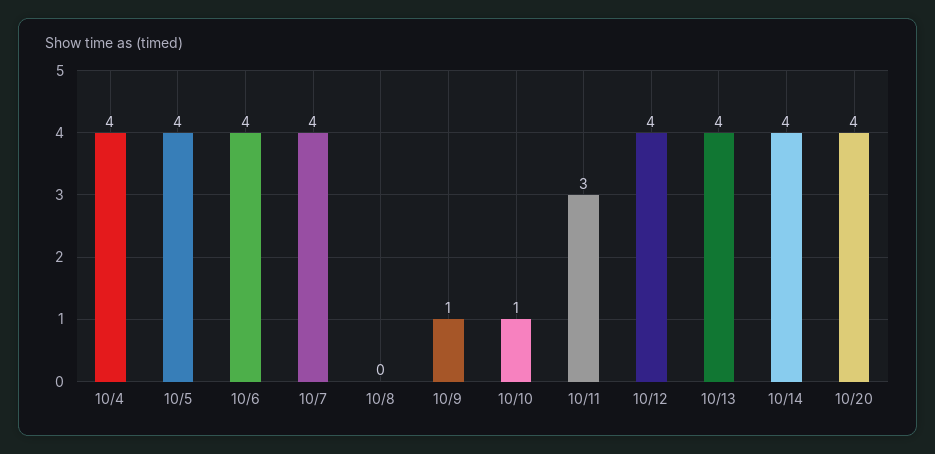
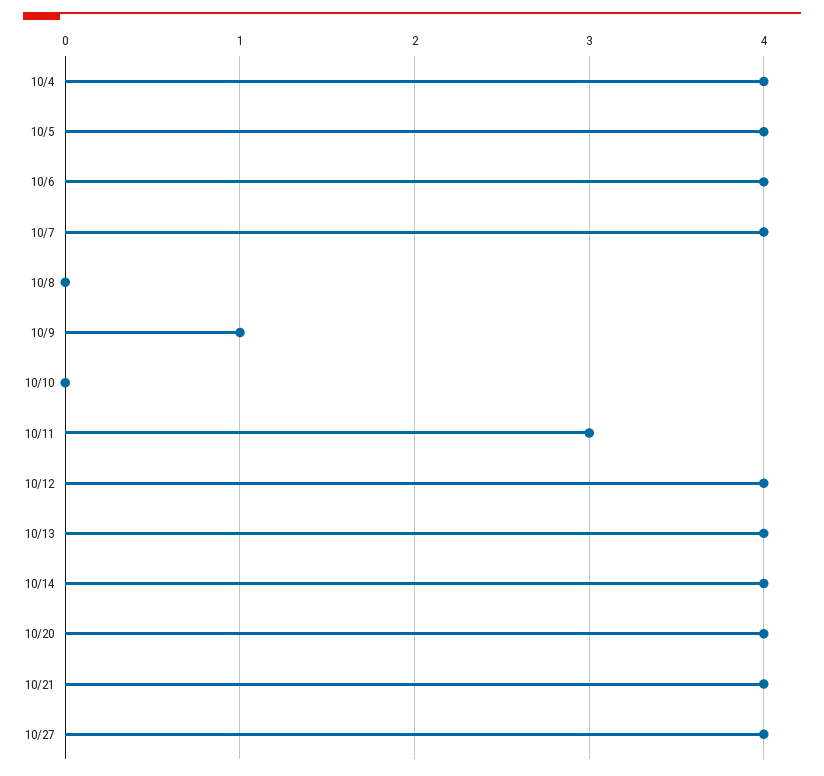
10/10: 1 -> 0
10/21: none -> 4
10/27: none -> 4

